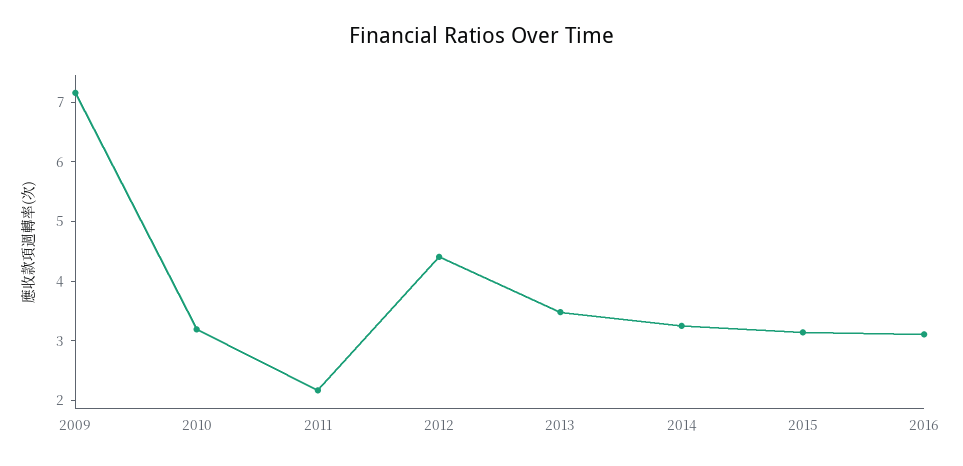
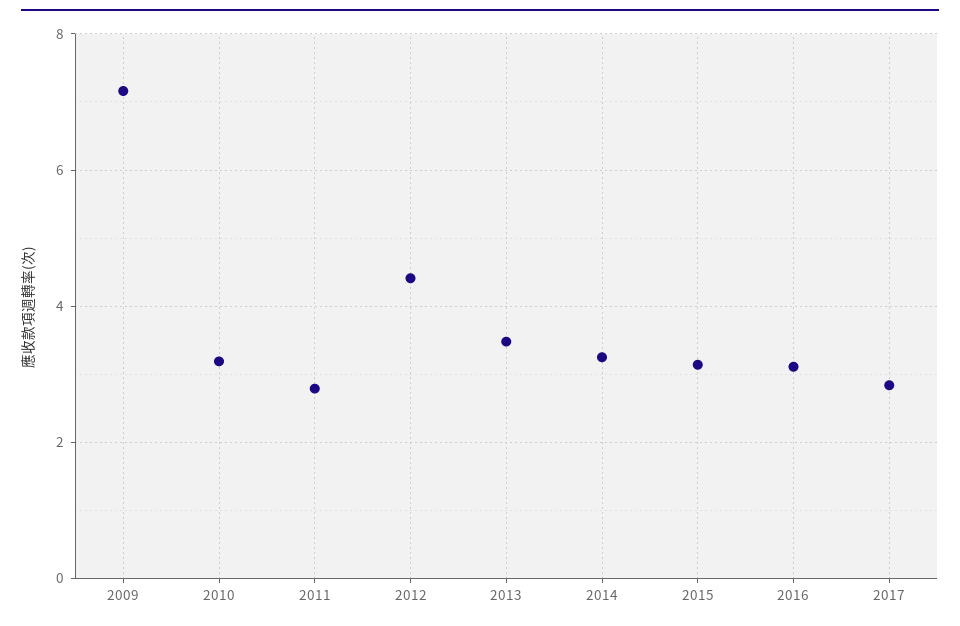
2011: 2.2 -> 2.8
2017: none -> 2.8

